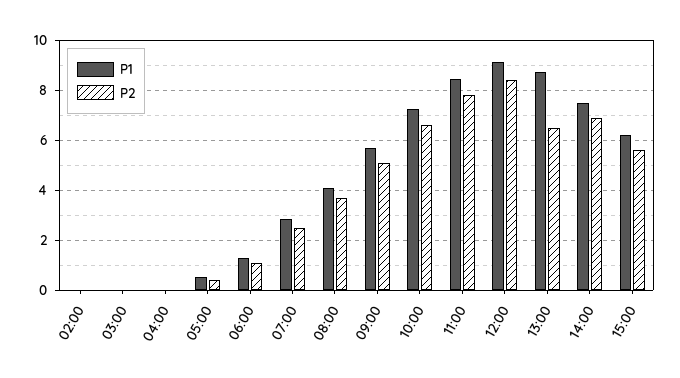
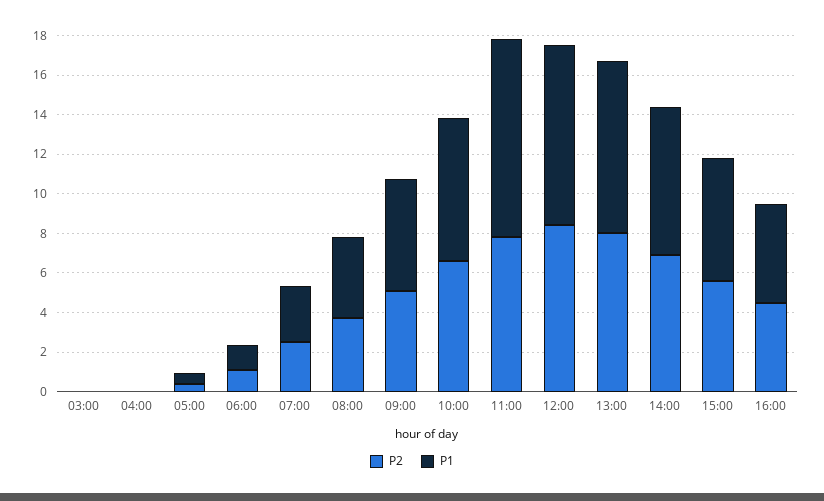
P1, 02:00: 0 -> none
P2, 02:00: 0 -> none
P1, 11:00: 8.5 -> 10
P2, 13:00: 6.5 -> 8
P2, 16:00: none -> 4.5
P1, 16:00: none -> 5

